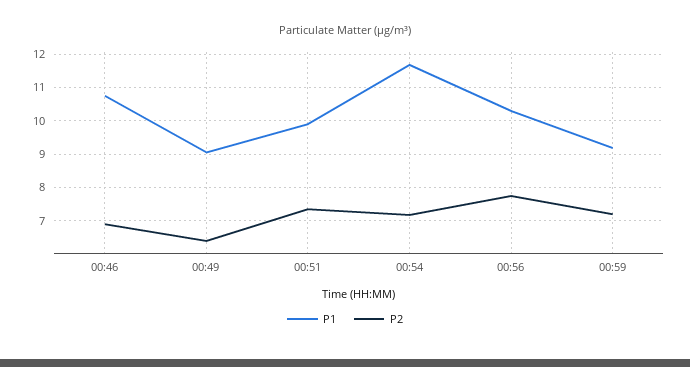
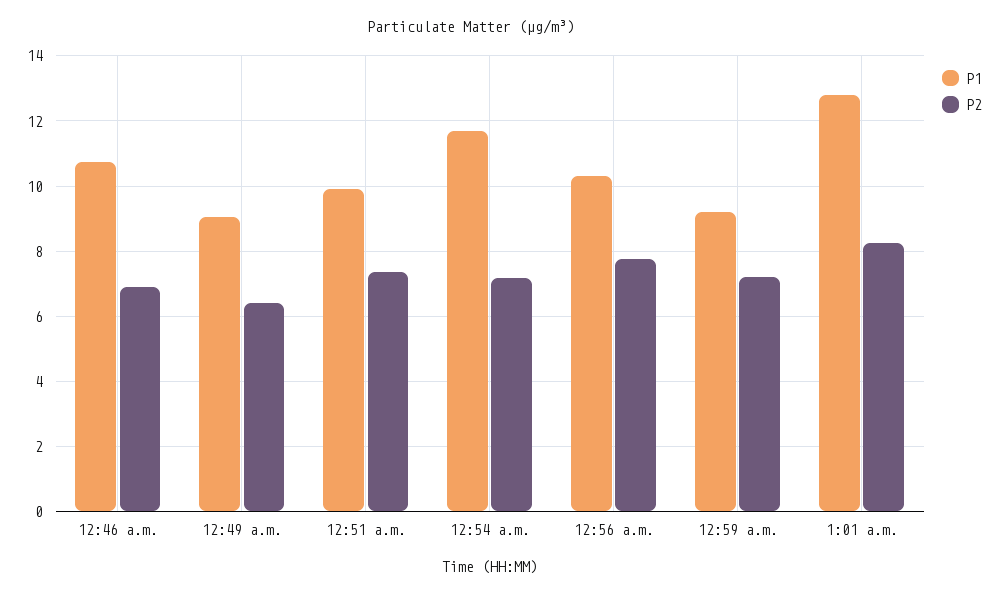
P1, 1:01 a.m.: none -> 12.8
P2, 1:01 a.m.: none -> 8.2

